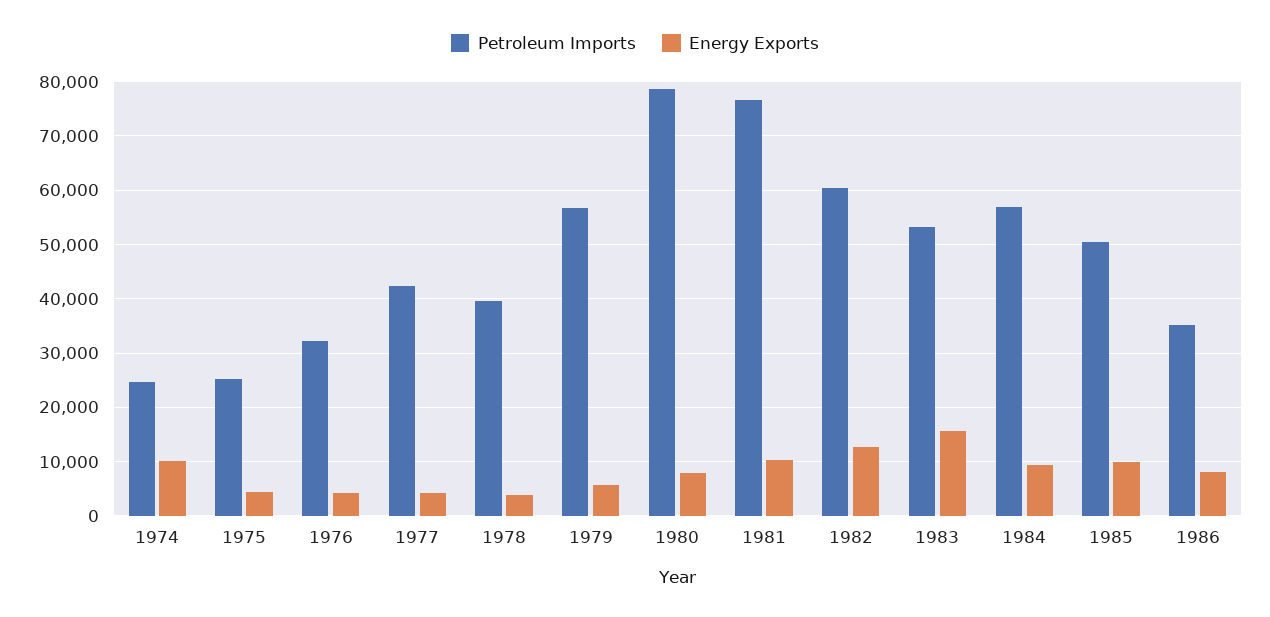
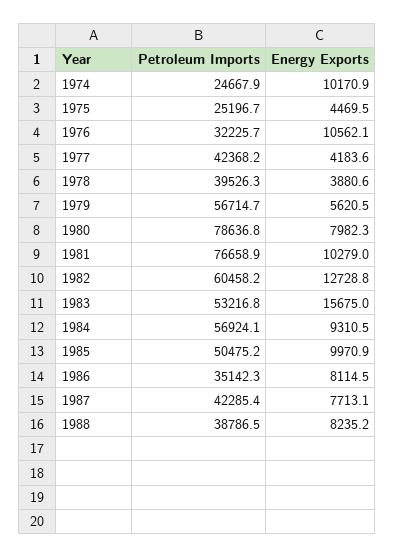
Energy Exports, 1976: 4000 -> 10562.1
Petroleum Imports, 1987: none -> 42285.4
Energy Exports, 1987: none -> 7713.1
Petroleum Imports, 1988: none -> 38786.5
Energy Exports, 1988: none -> 8235.2

